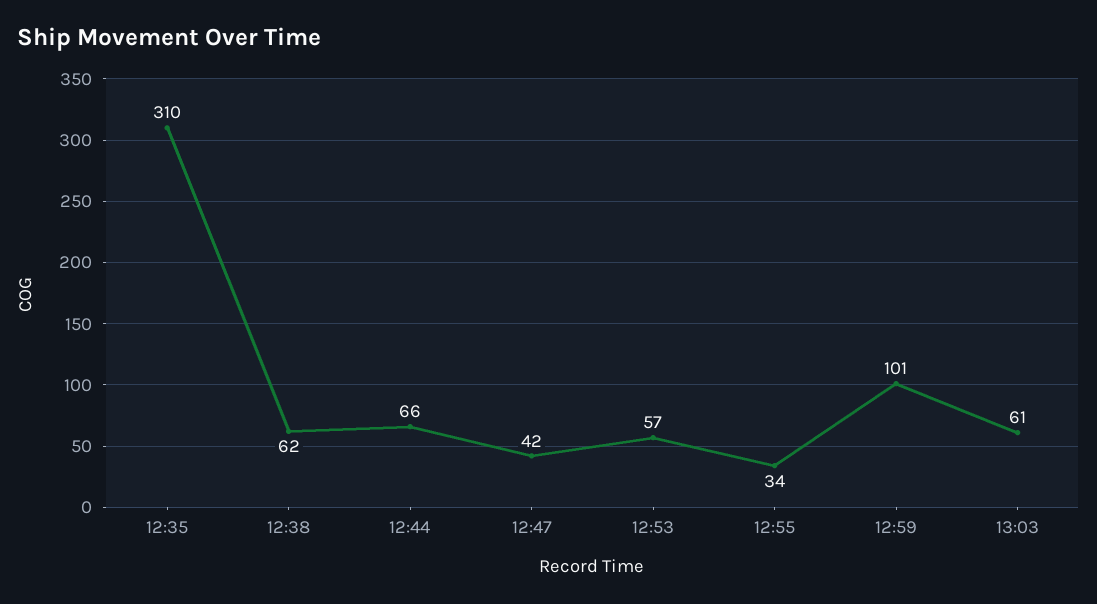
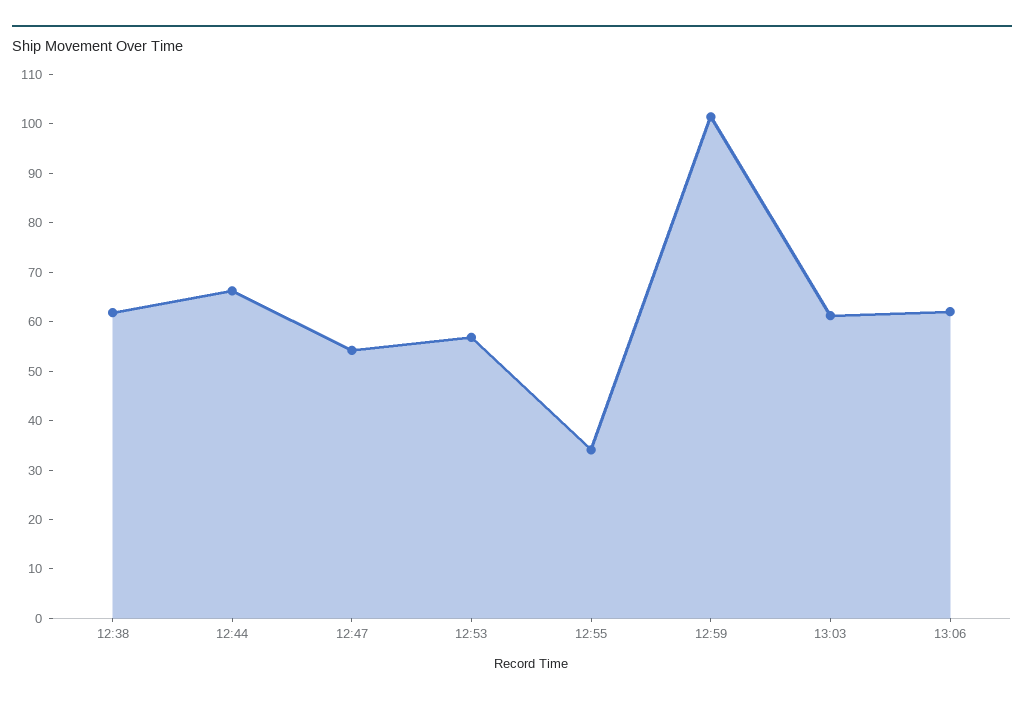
12:35: 310 -> none
12:47: 42 -> 54
13:06: none -> 62

